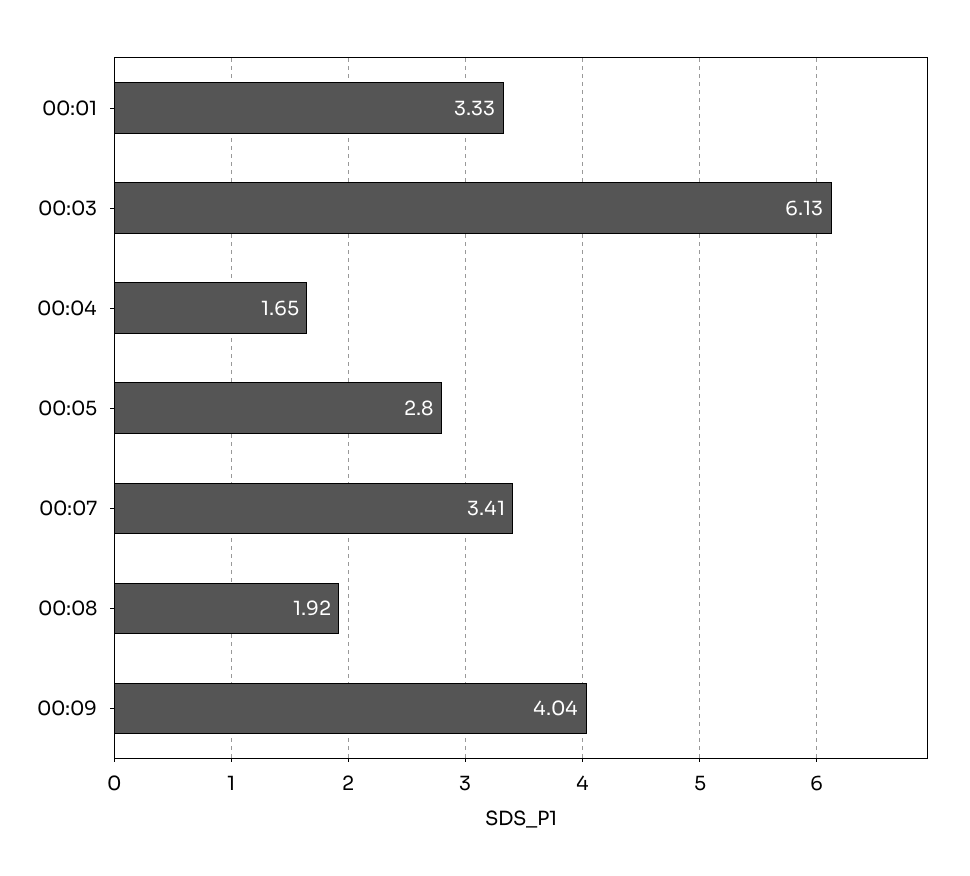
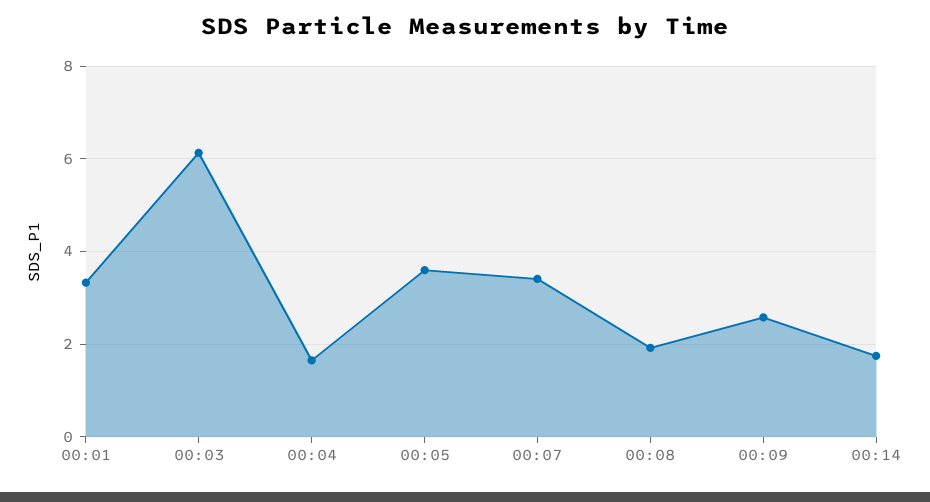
00:05: 2.8 -> 3.6
00:09: 4.04 -> 2.6
00:14: none -> 1.8

